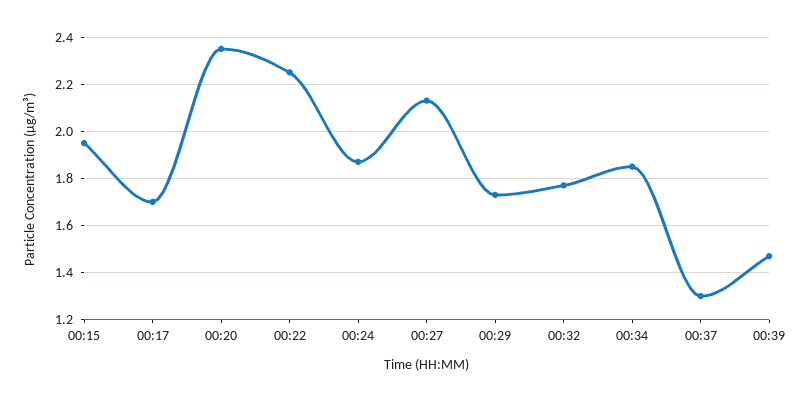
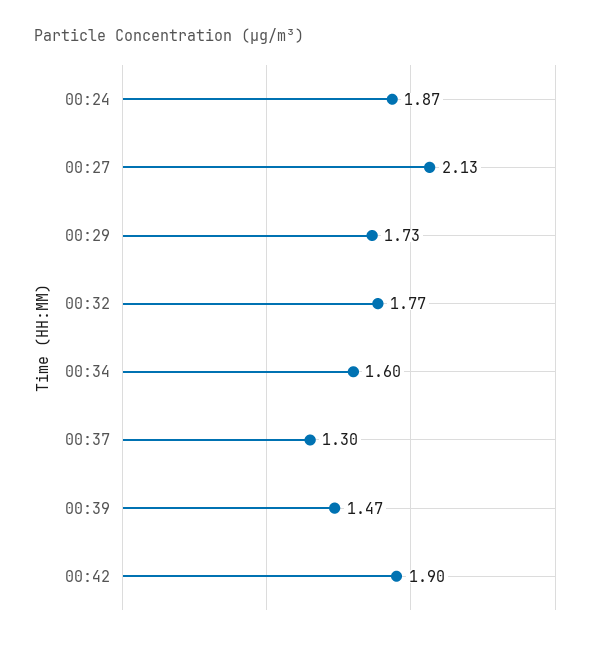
00:15: 1.95 -> none
00:17: 1.7 -> none
00:20: 2.35 -> none
00:22: 2.25 -> none
00:34: 1.85 -> 1.6
00:42: none -> 1.9

